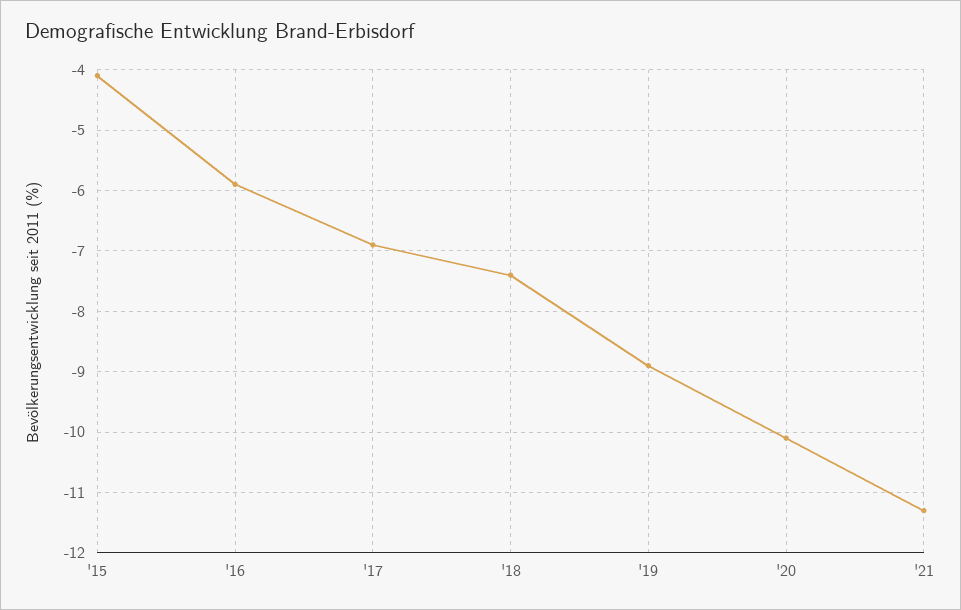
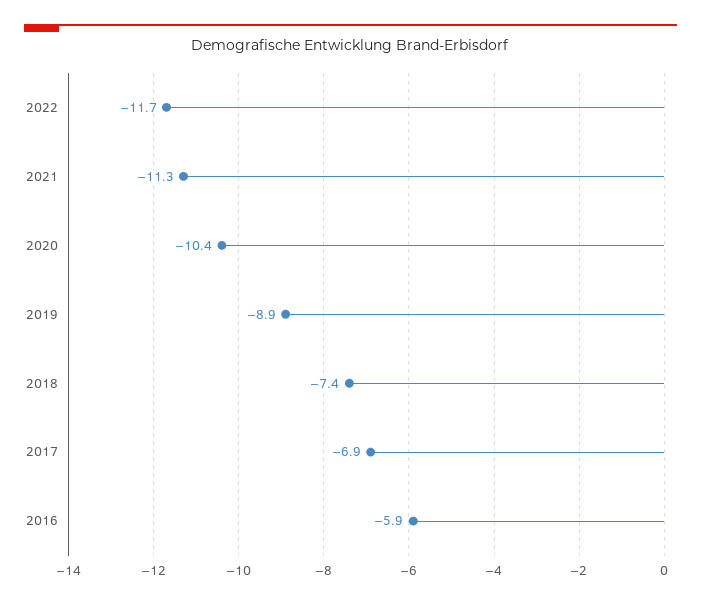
'15: -4.1 -> none
'20: -10.1 -> -10.4
2022: none -> -11.7

